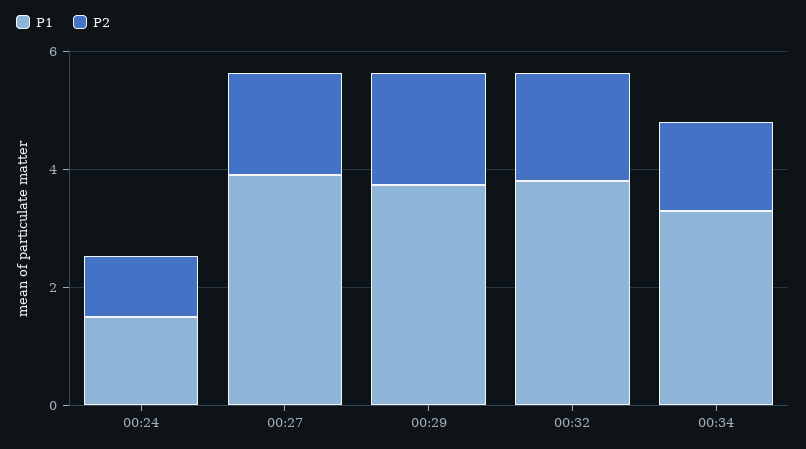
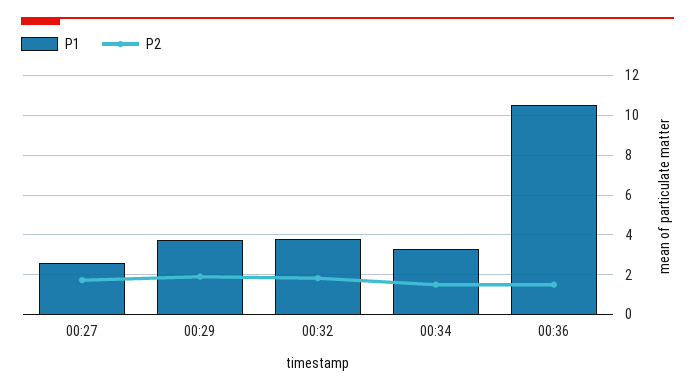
P1, 00:24: 1.5 -> none
P2, 00:24: 1 -> none
P1, 00:27: 4 -> 2.5
P1, 00:36: none -> 10.5
P2, 00:36: none -> 1.5

